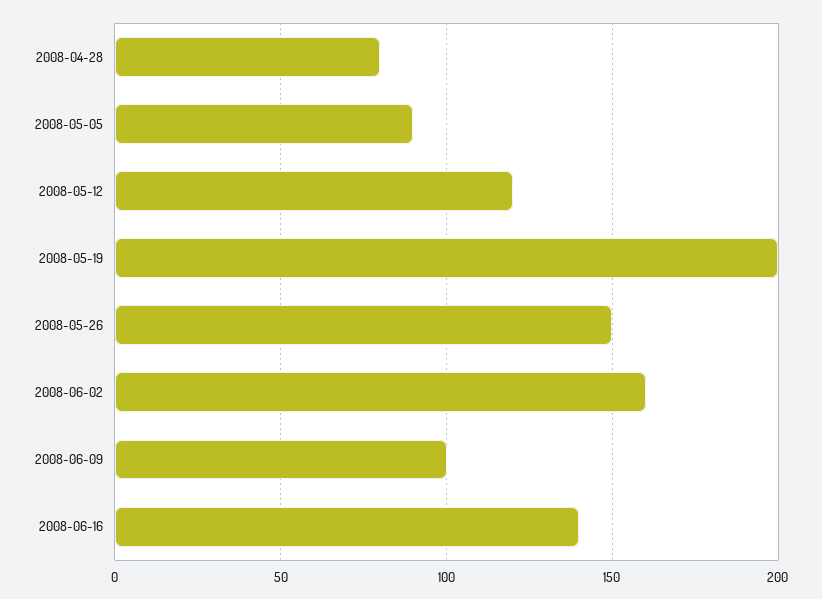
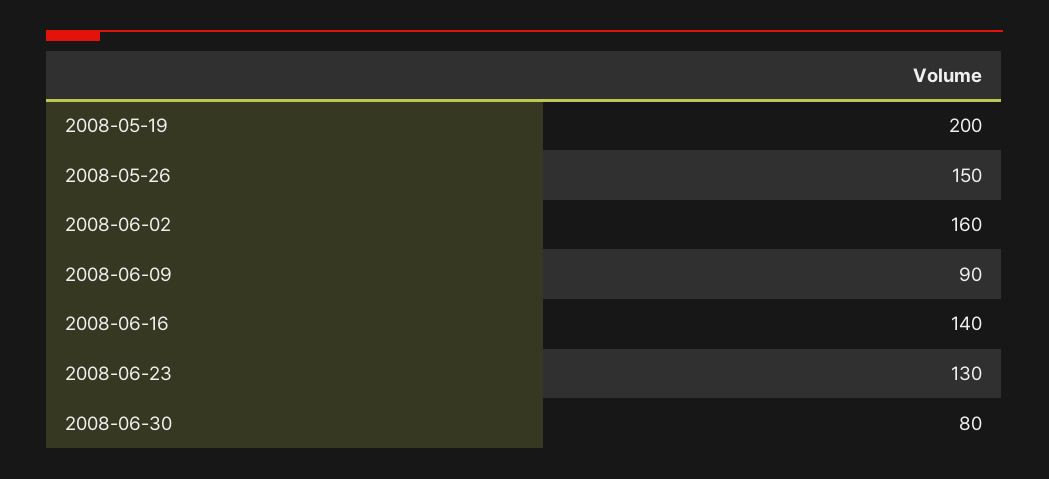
2008-04-28: 80 -> none
2008-05-05: 90 -> none
2008-05-12: 120 -> none
2008-06-09: 100 -> 90
2008-06-23: none -> 130
2008-06-30: none -> 80

